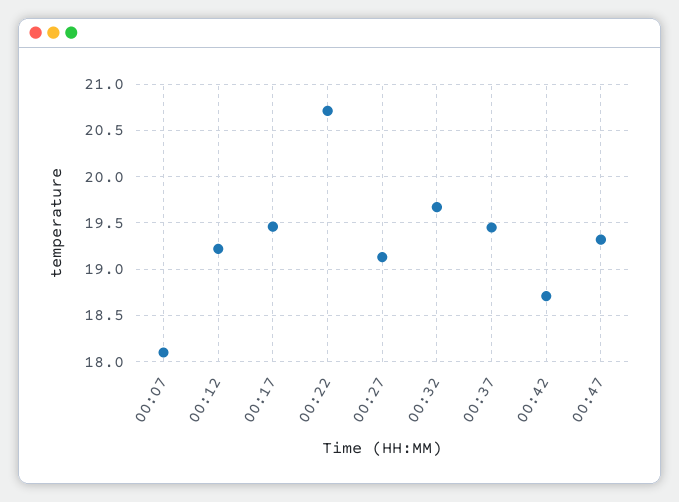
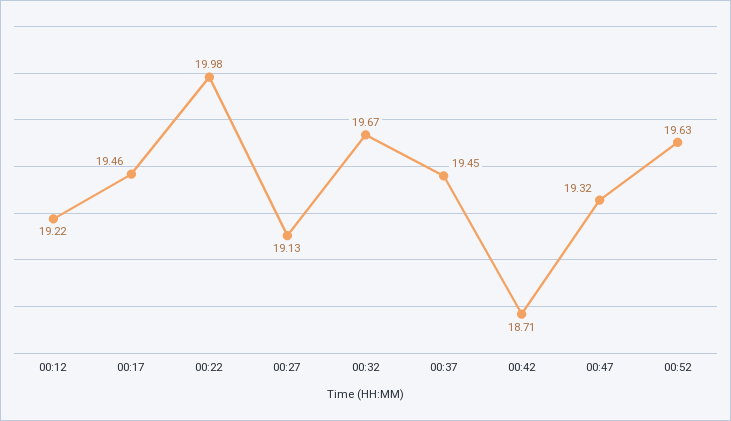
00:07: 18.1 -> none
00:22: 20.7 -> 19.98
00:52: none -> 19.63

